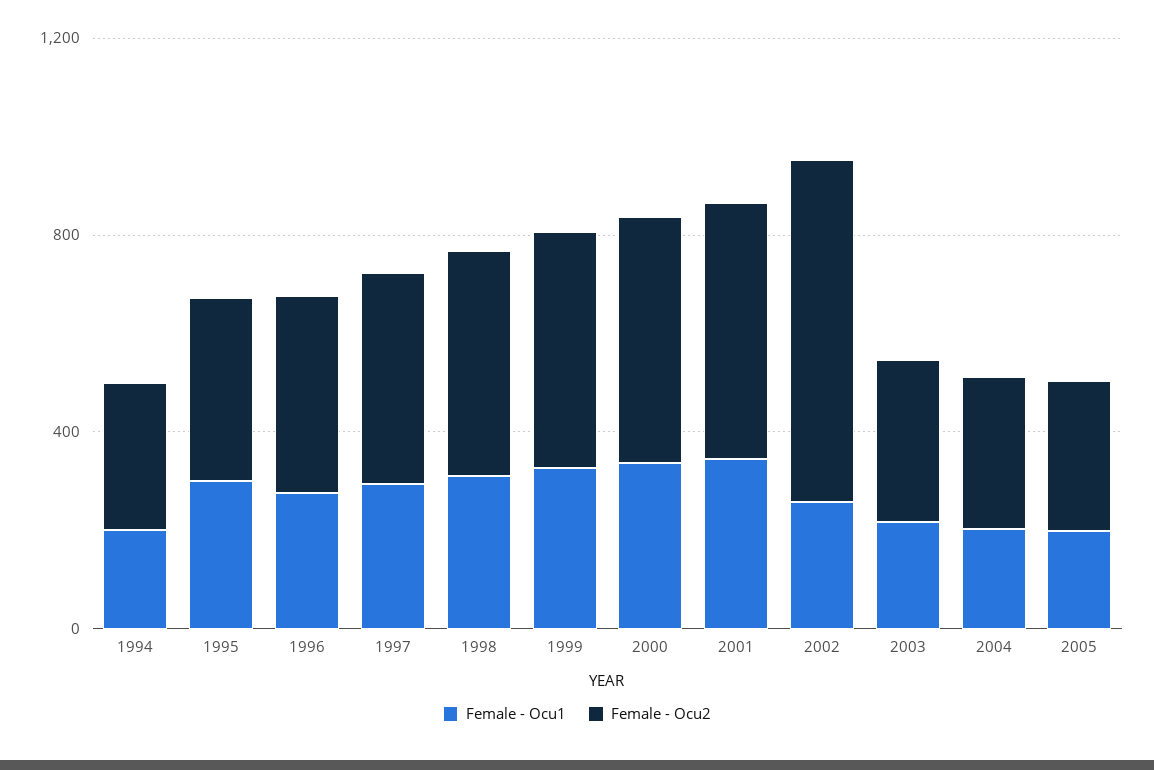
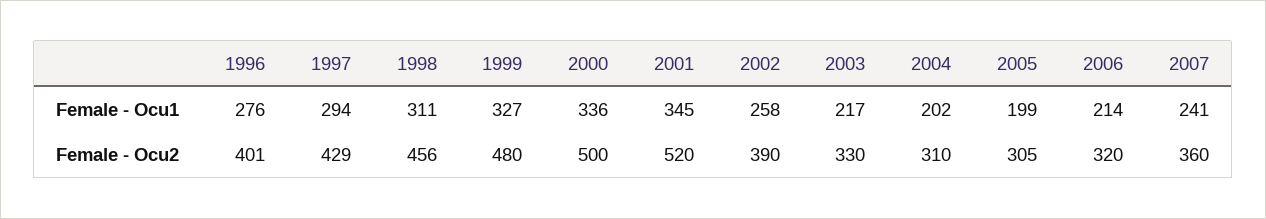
Female - Ocu1, 1994: 200 -> none
Female - Ocu2, 1994: 300 -> none
Female - Ocu1, 1995: 300 -> none
Female - Ocu2, 1995: 400 -> none
Female - Ocu2, 2002: 700 -> 390
Female - Ocu1, 2006: none -> 214
Female - Ocu1, 2007: none -> 241
Female - Ocu2, 2006: none -> 320
Female - Ocu2, 2007: none -> 360

